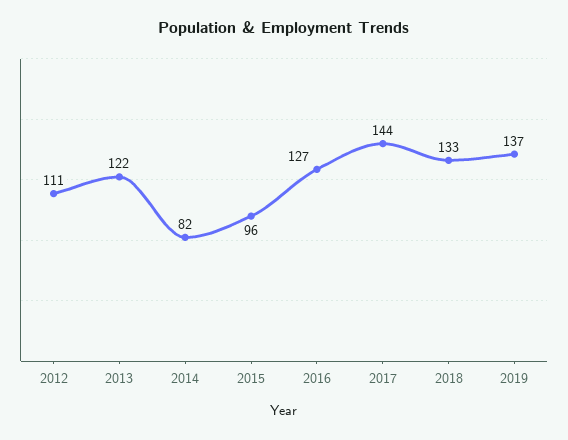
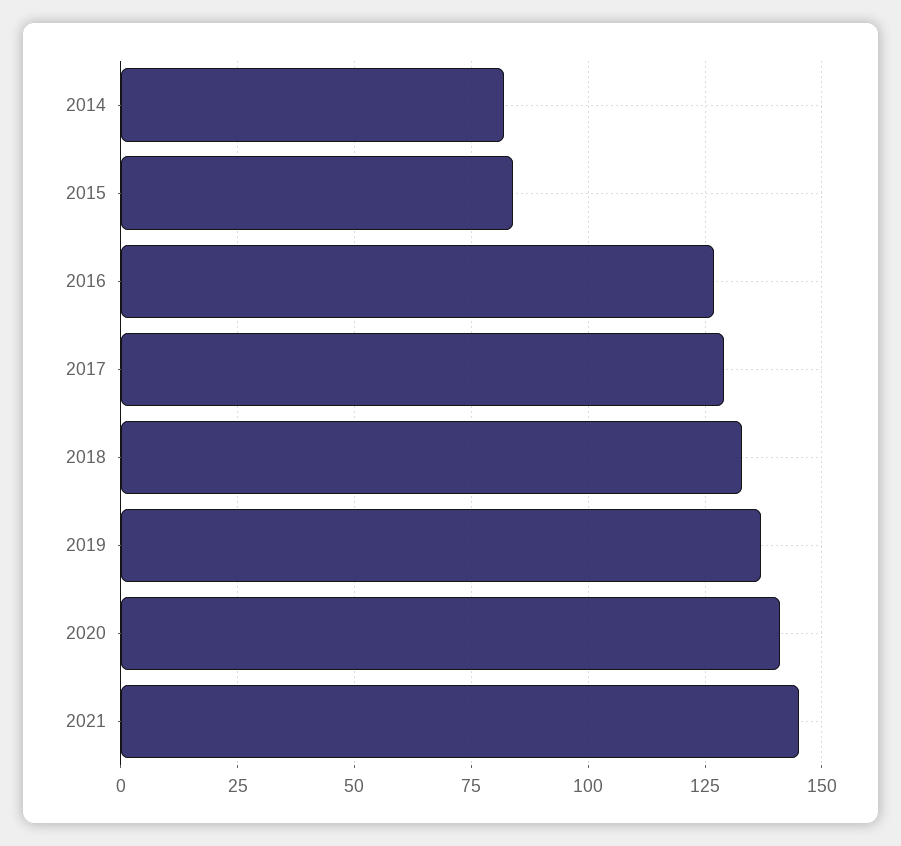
2012: 111 -> none
2013: 122 -> none
2015: 96 -> 85
2017: 144 -> 130
2020: none -> 140
2021: none -> 145

